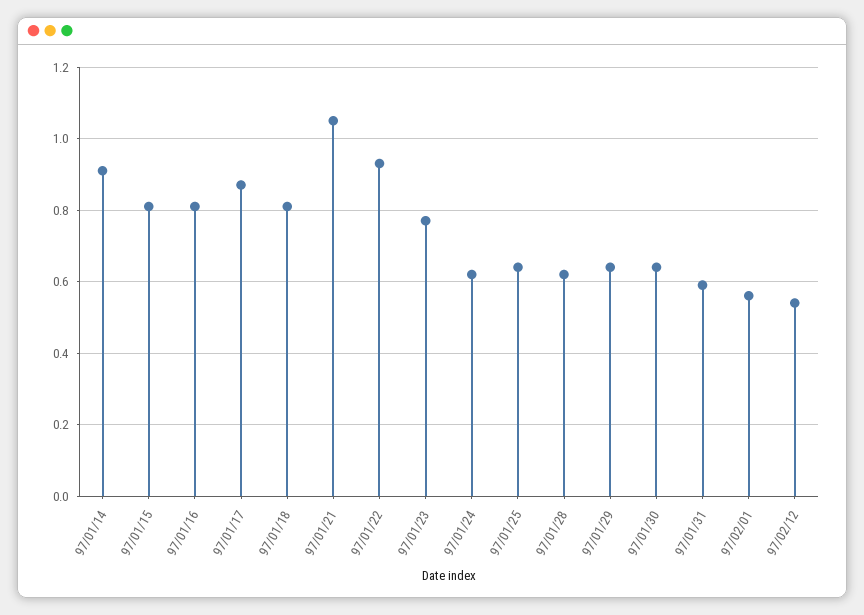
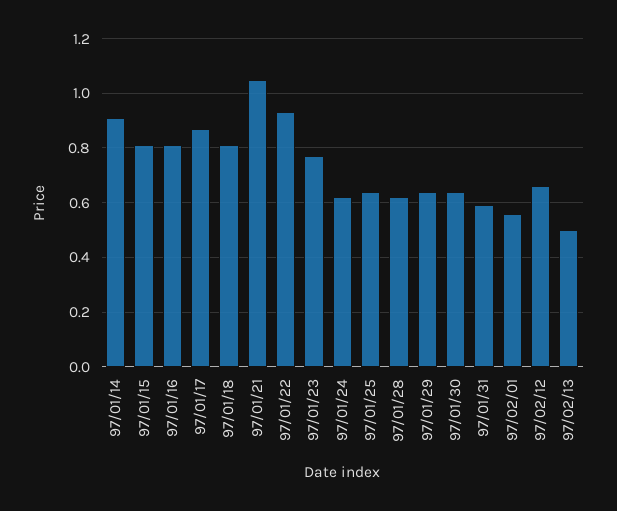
97/02/12: 0.55 -> 0.65
97/02/13: none -> 0.5

